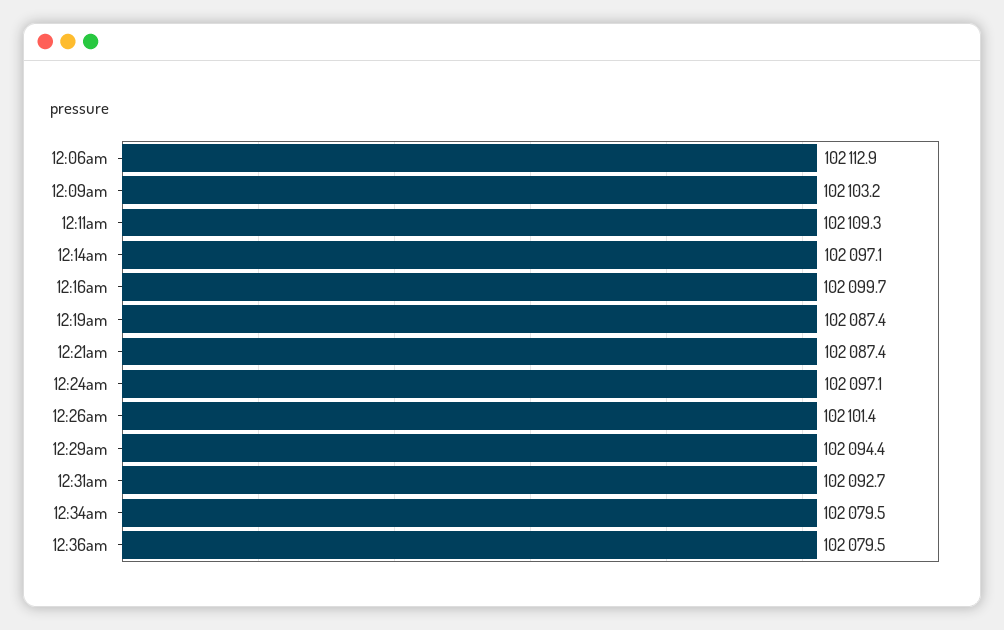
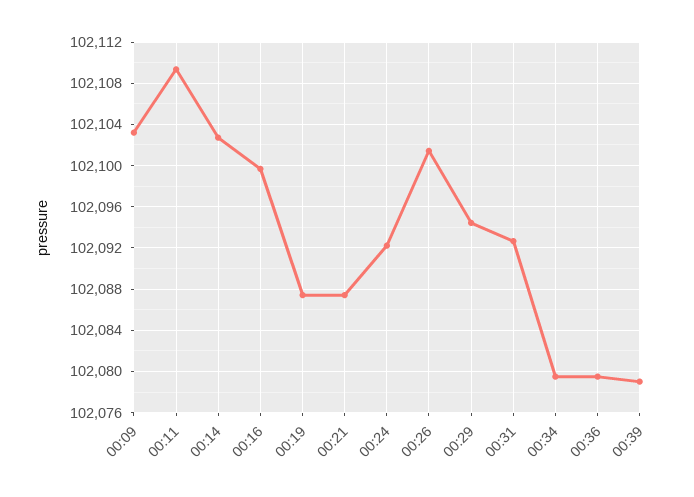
12:06am: 102112.9 -> none
12:14am: 102097.1 -> 102103
12:24am: 102097.1 -> 102092
00:39: none -> 102079

